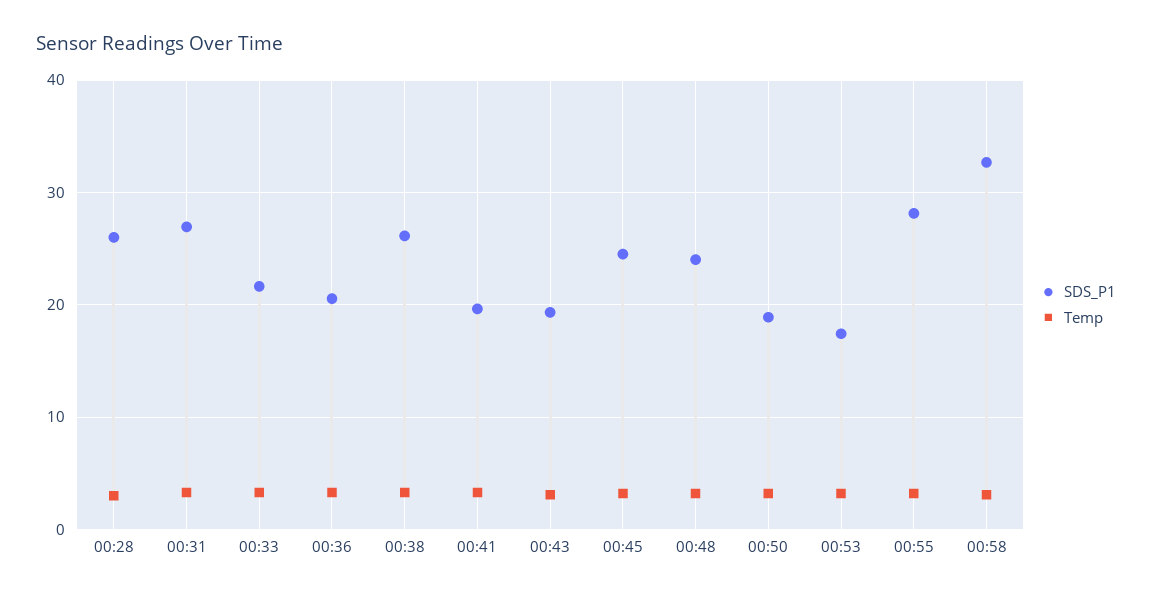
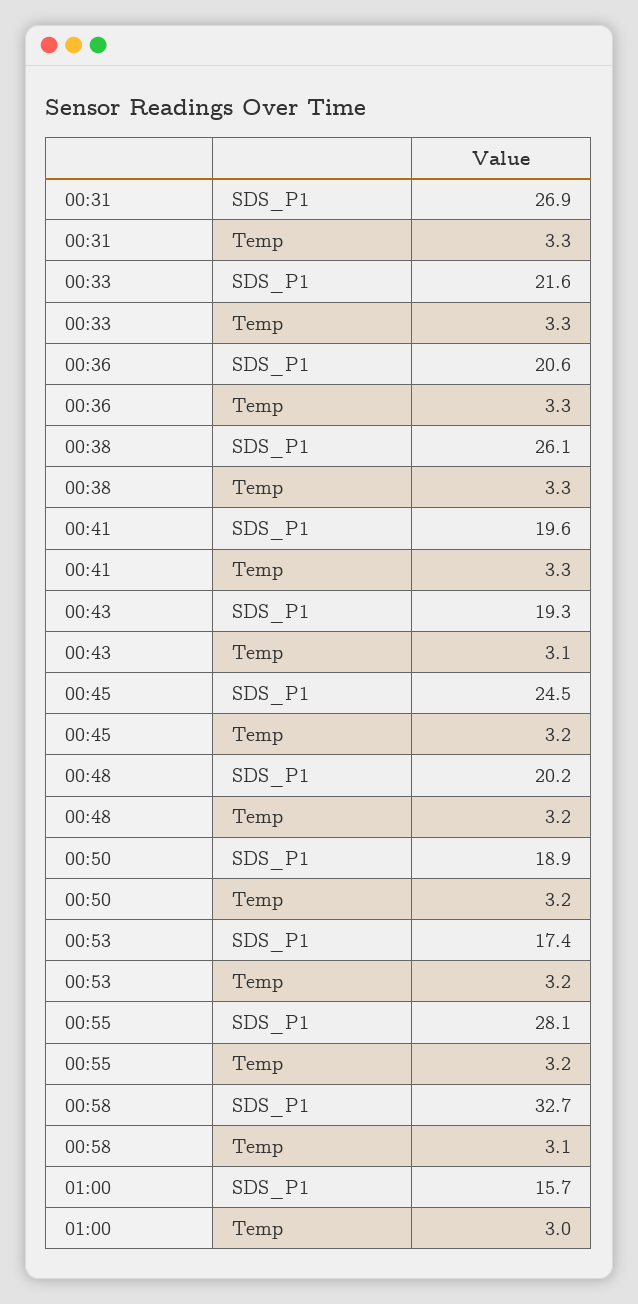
SDS_P1, 00:28: 26 -> none
Temp, 00:28: 3 -> none
SDS_P1, 00:48: 24 -> 20.2
SDS_P1, 01:00: none -> 15.7
Temp, 01:00: none -> 3

